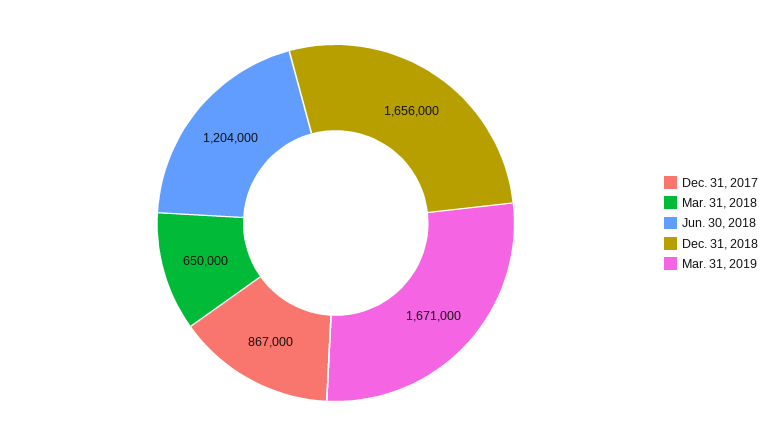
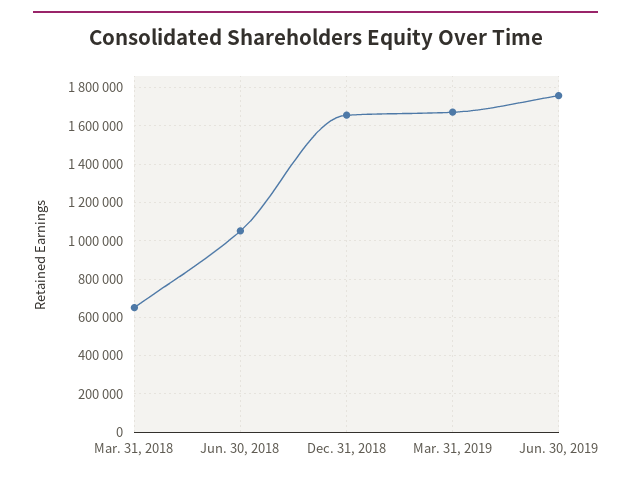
Dec. 31, 2017: 867000 -> none
Jun. 30, 2018: 1204000 -> 1050000
Jun. 30, 2019: none -> 1750000

